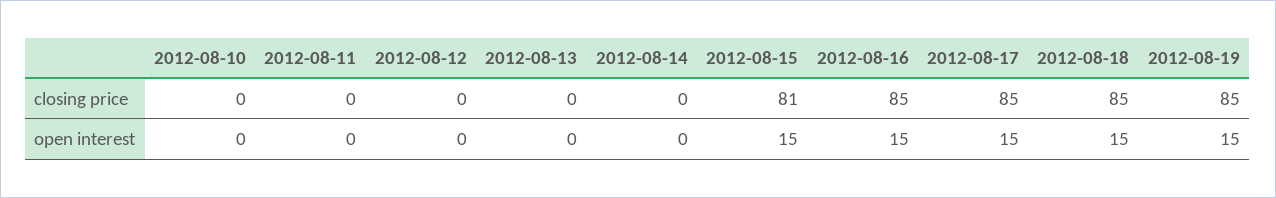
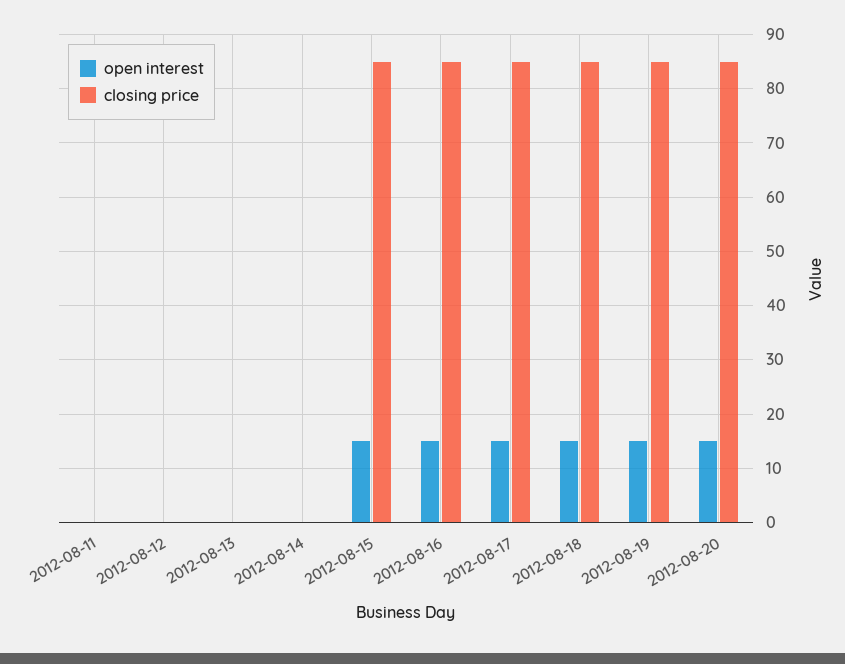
closing price, 2012-08-10: 0 -> none
closing price, 2012-08-15: 81 -> 85
open interest, 2012-08-10: 0 -> none
open interest, 2012-08-20: none -> 15
closing price, 2012-08-20: none -> 85

